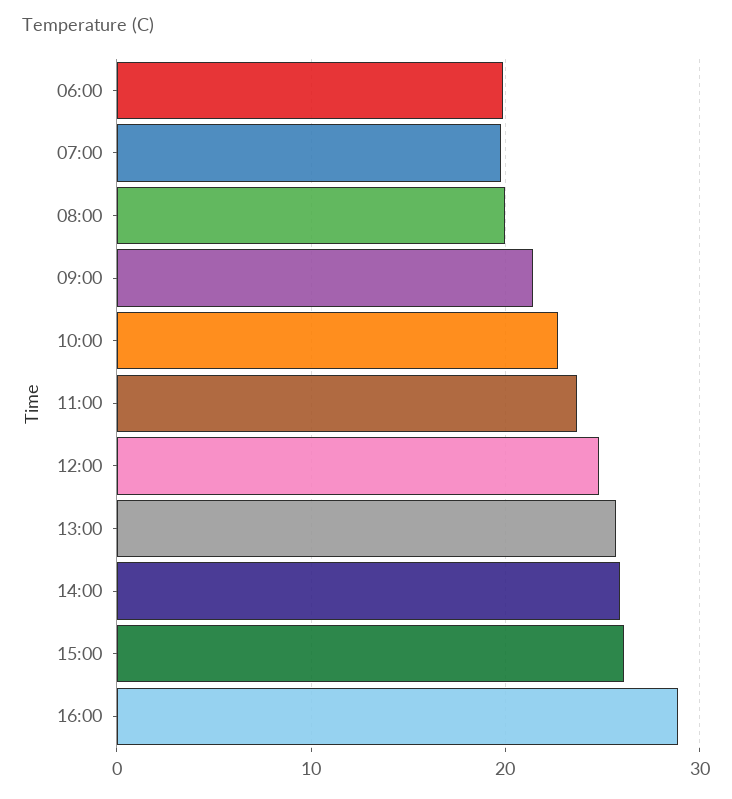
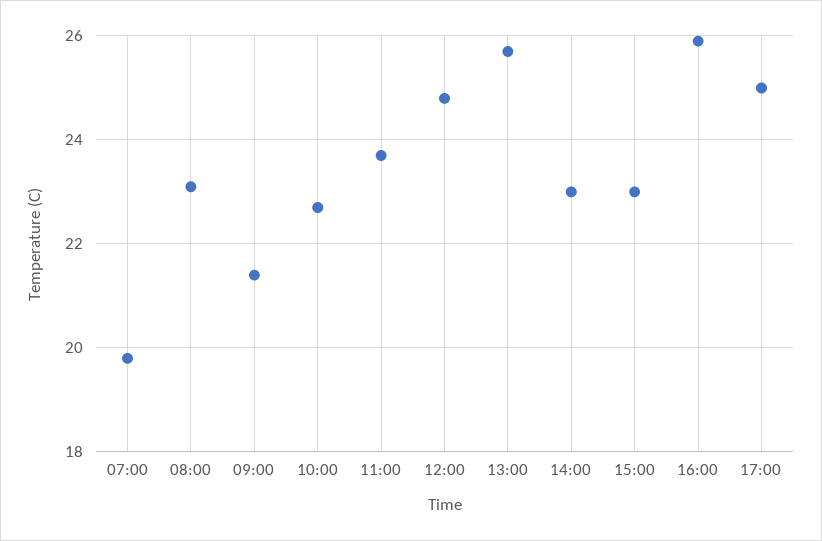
06:00: 20 -> none
08:00: 20 -> 23
14:00: 26 -> 23
15:00: 26 -> 23
16:00: 29 -> 26
17:00: none -> 25

